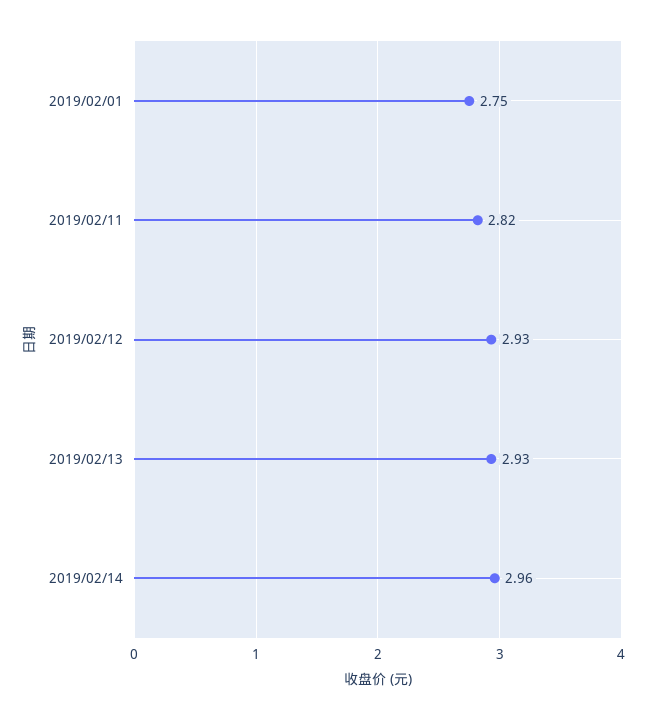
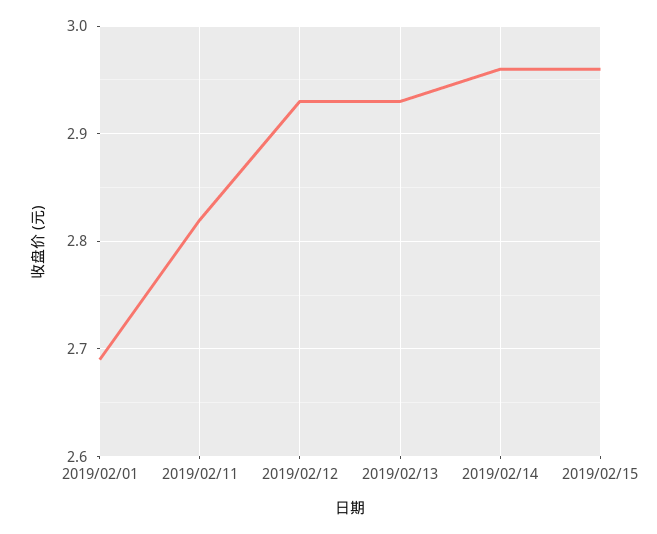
2019/02/01: 2.75 -> 2.69
2019/02/15: none -> 2.96

